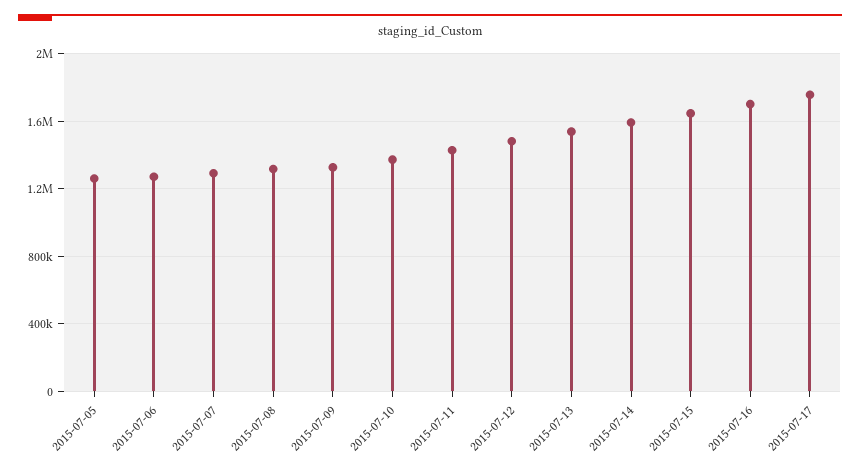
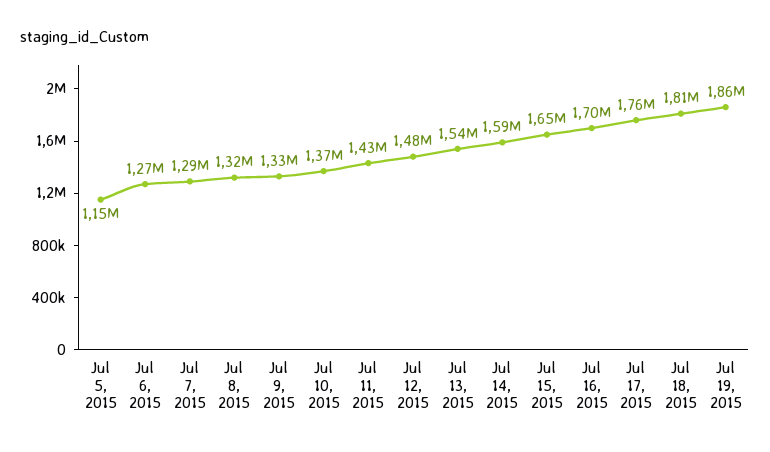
2015-07-05: 1250000 -> 1150000
Jul 18, 2015: none -> 1810000
Jul 19, 2015: none -> 1860000

